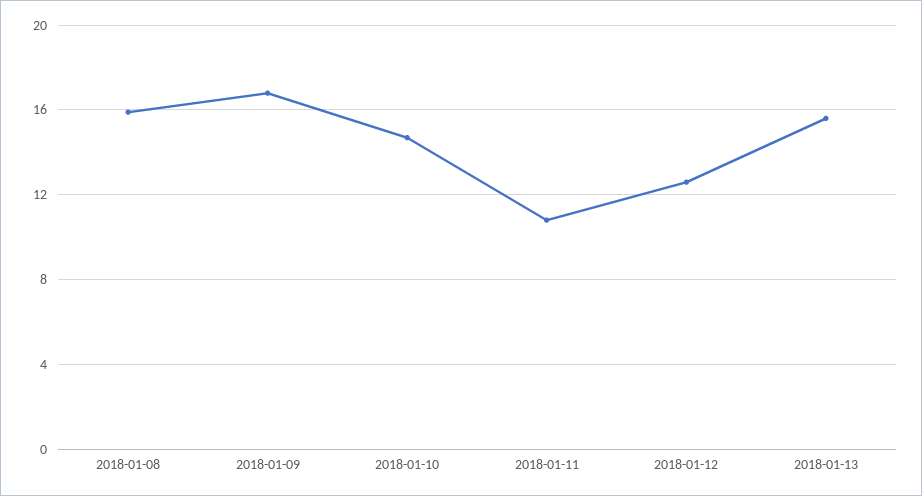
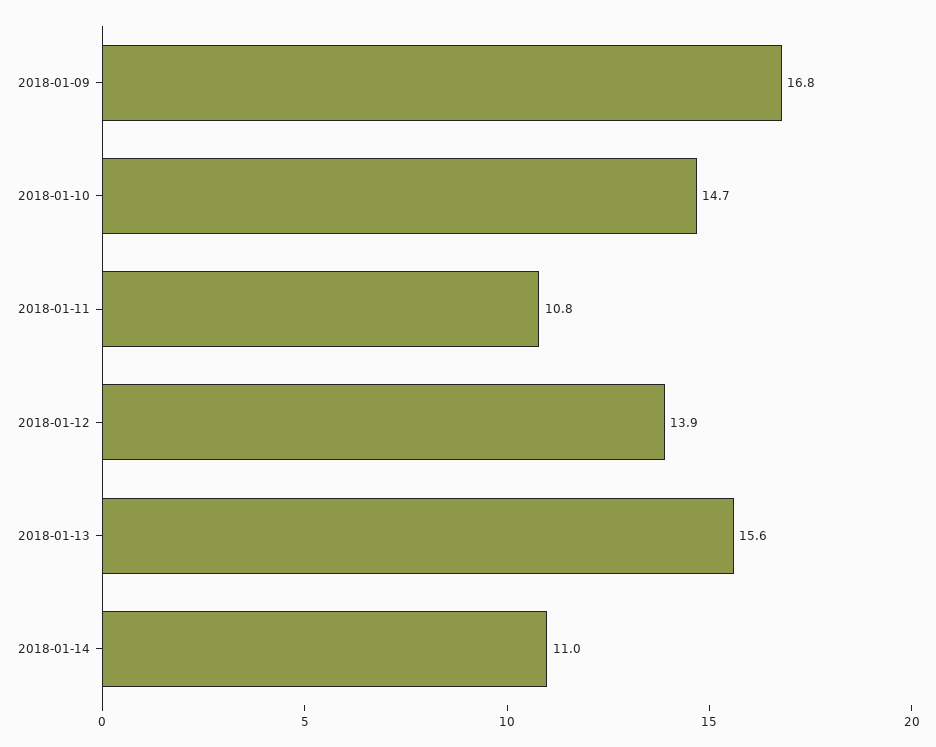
2018-01-08: 16 -> none
2018-01-12: 12.5 -> 13.9
2018-01-14: none -> 11

